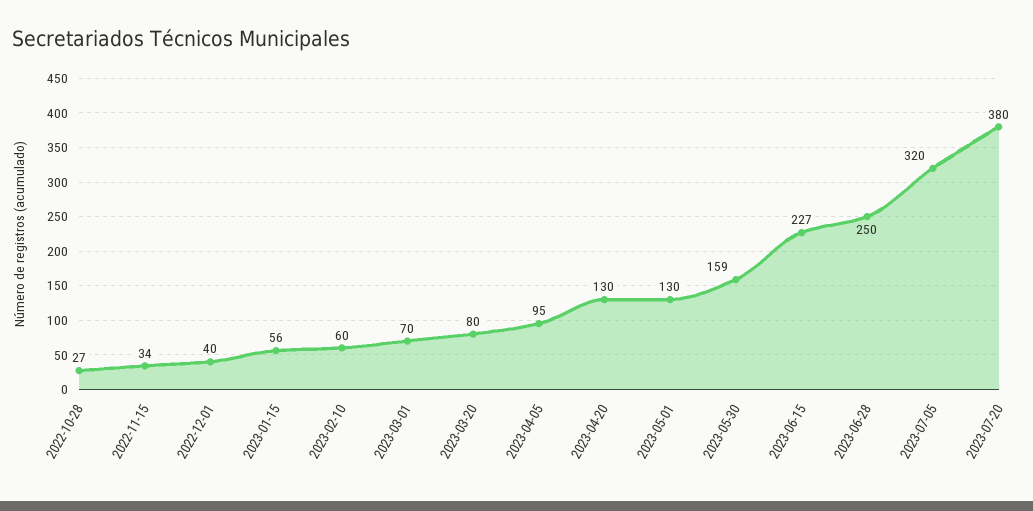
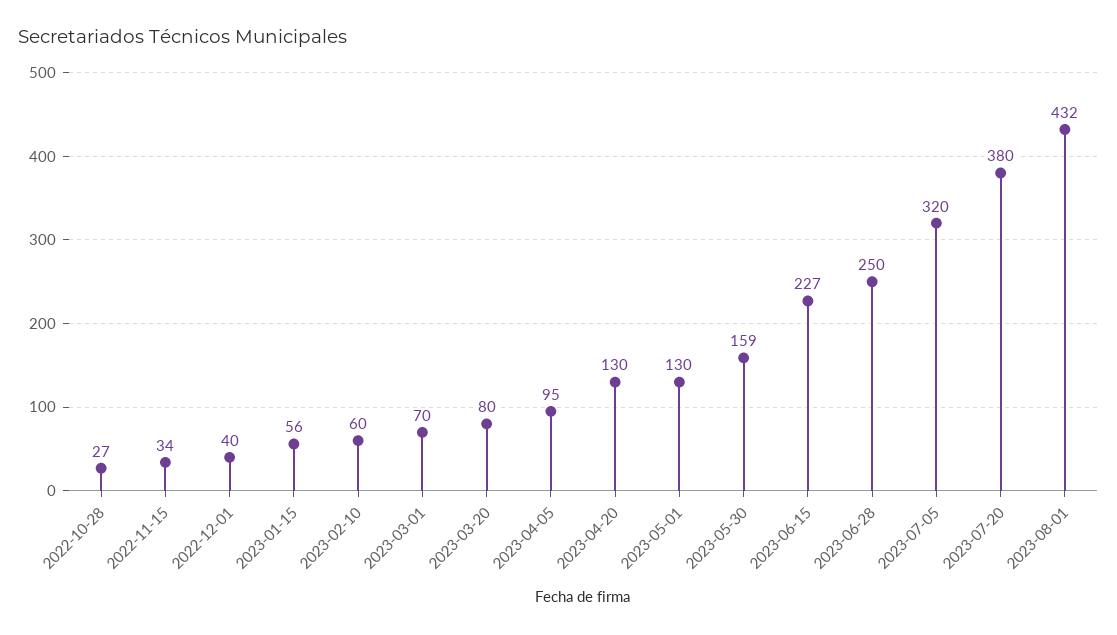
2023-08-01: none -> 432

